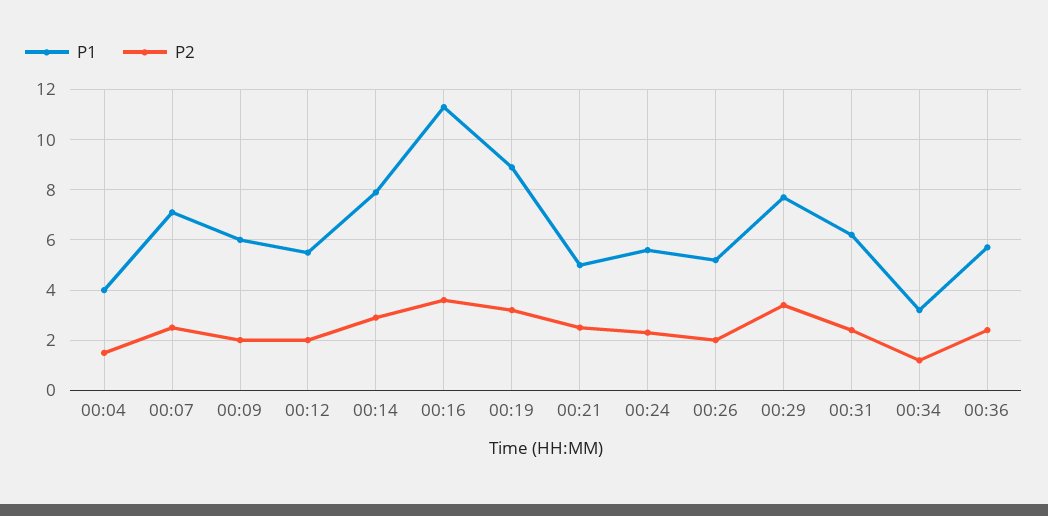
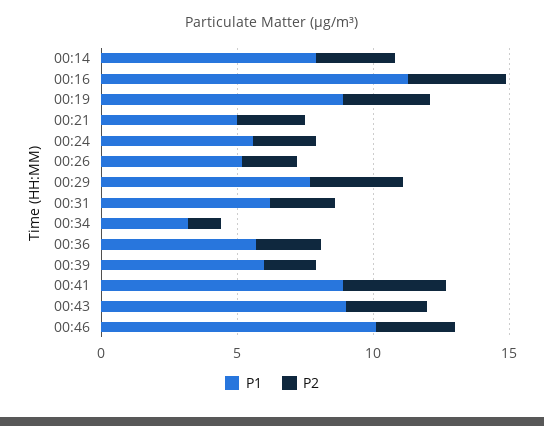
P1, 00:04: 4 -> none
P2, 00:04: 1.5 -> none
P1, 00:07: 7 -> none
P2, 00:07: 2.5 -> none
P1, 00:09: 6 -> none
P2, 00:09: 2 -> none
P1, 00:12: 5.5 -> none
P2, 00:12: 2 -> none
P1, 00:39: none -> 6
P2, 00:39: none -> 2
P1, 00:41: none -> 9
P2, 00:41: none -> 4
P1, 00:43: none -> 9
P2, 00:43: none -> 3
P1, 00:46: none -> 10
P2, 00:46: none -> 3

